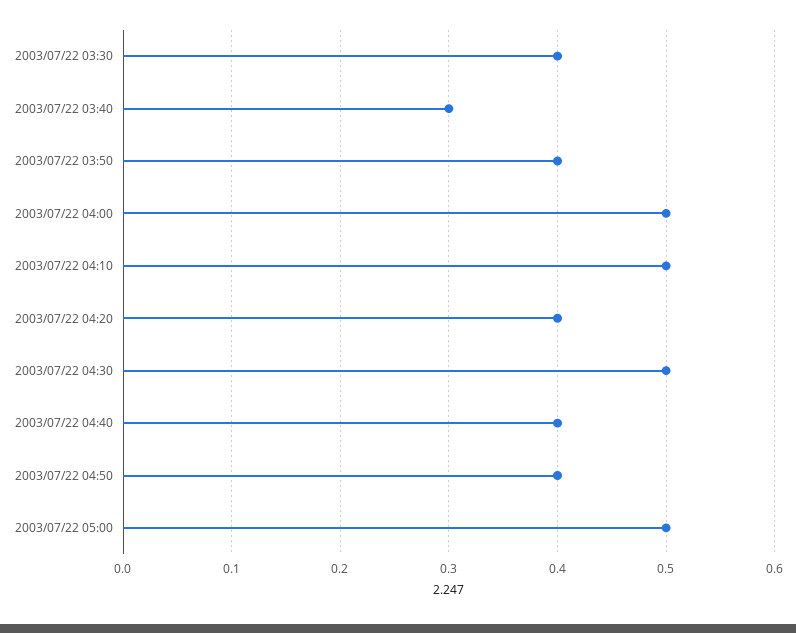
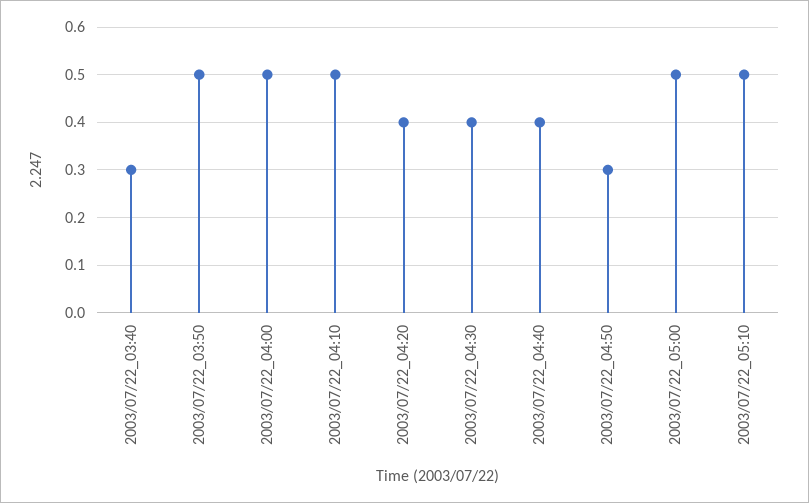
2003/07/22 03:30: 0.4 -> none
2003/07/22 03:50: 0.4 -> 0.5
2003/07/22 04:30: 0.5 -> 0.4
2003/07/22 04:50: 0.4 -> 0.3
2003/07/22_05:10: none -> 0.5

